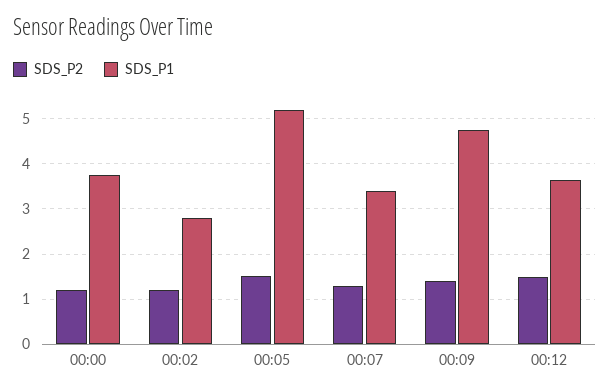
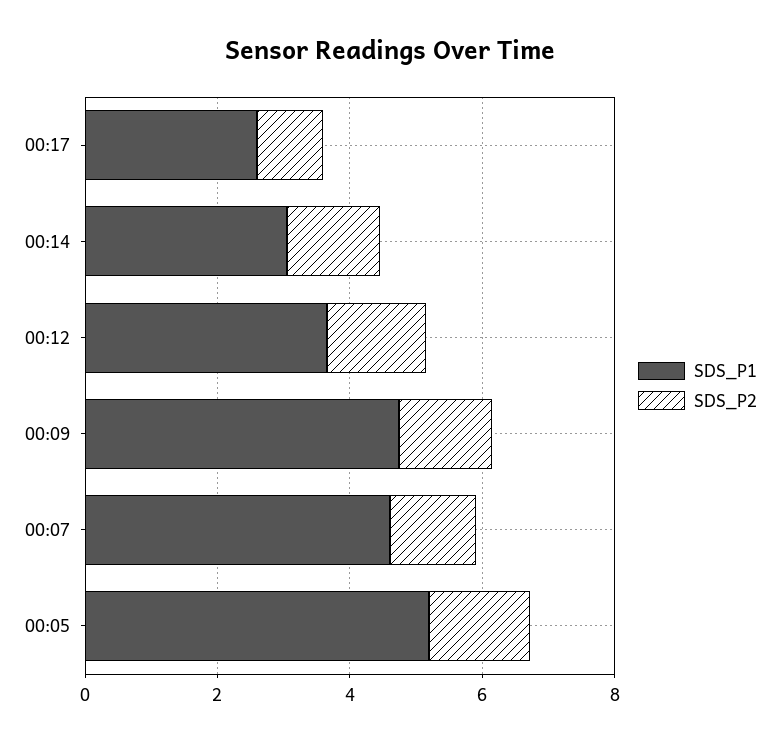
SDS_P2, 00:00: 1.2 -> none
SDS_P1, 00:00: 3.8 -> none
SDS_P2, 00:02: 1.2 -> none
SDS_P1, 00:02: 2.8 -> none
SDS_P1, 00:07: 3.4 -> 4.5
SDS_P1, 00:17: none -> 2.5
SDS_P2, 00:17: none -> 1
SDS_P1, 00:14: none -> 3
SDS_P2, 00:14: none -> 1.5

